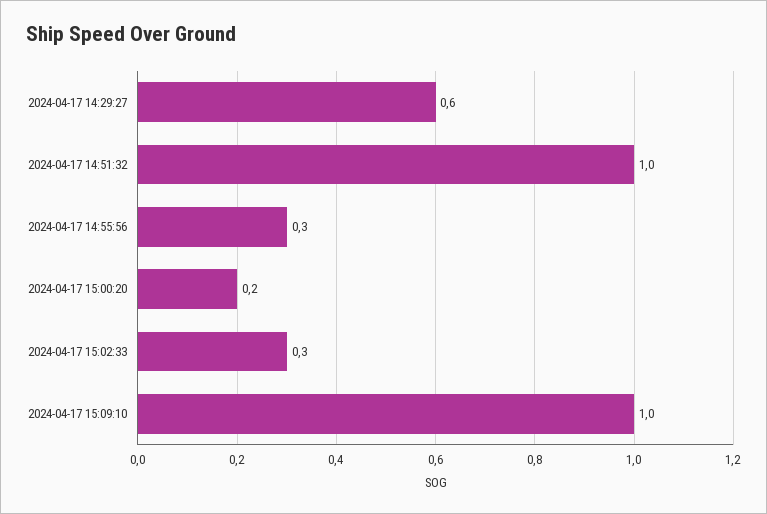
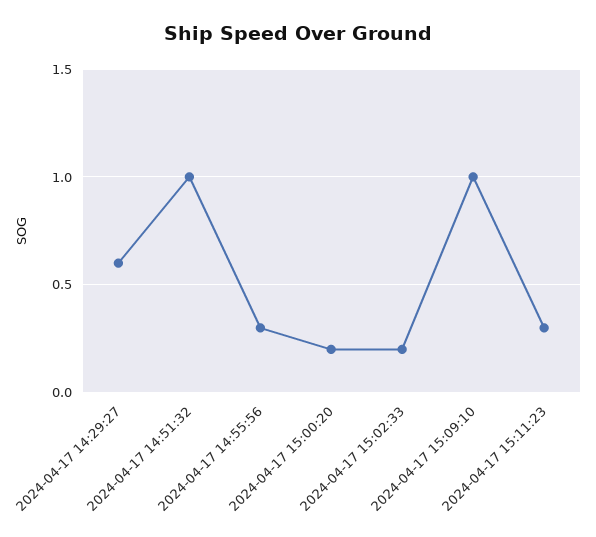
2024-04-17 15:02:33: 0.3 -> 0.2
2024-04-17 15:11:23: none -> 0.3

